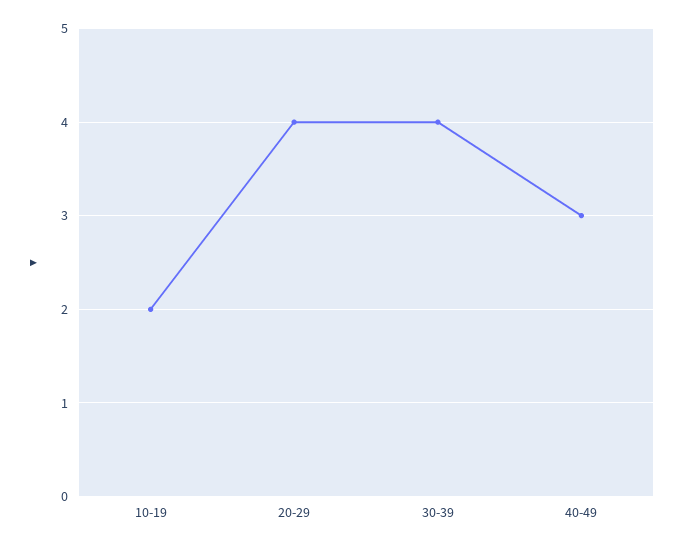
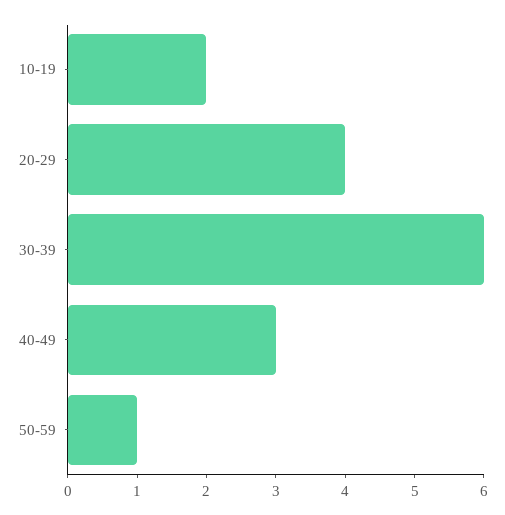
30-39: 4 -> 6
50-59: none -> 1

